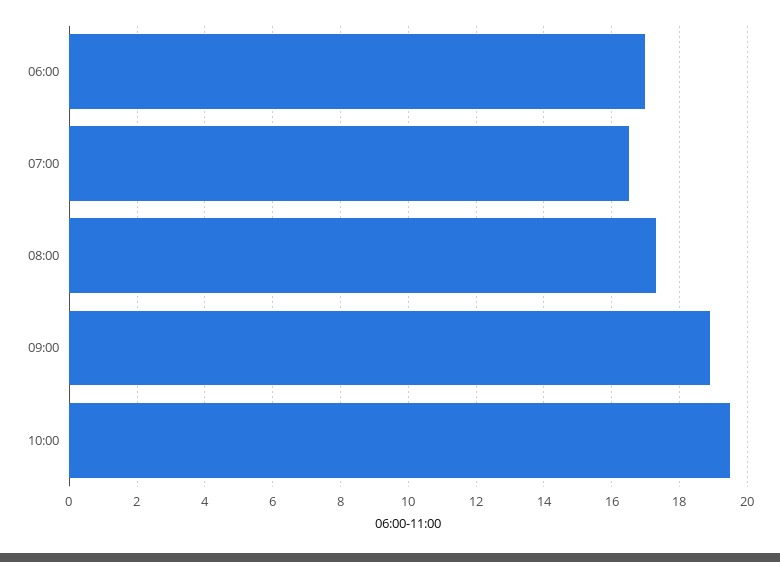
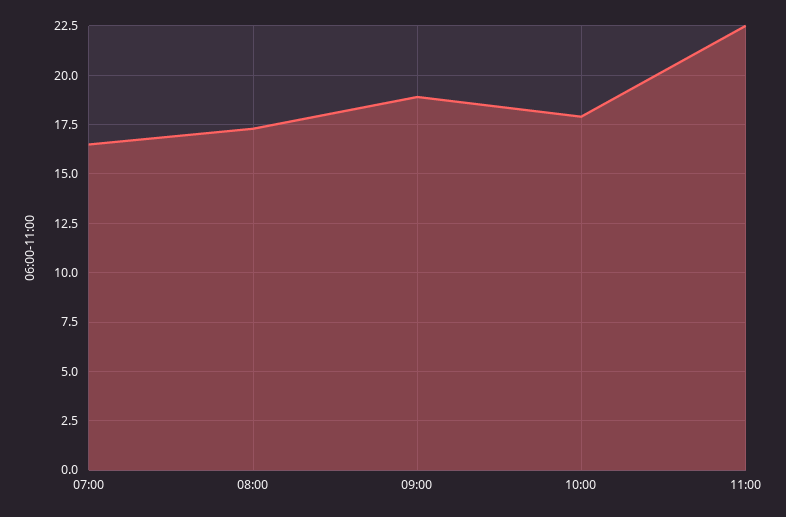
06:00: 17 -> none
10:00: 19.5 -> 18
11:00: none -> 22.5

